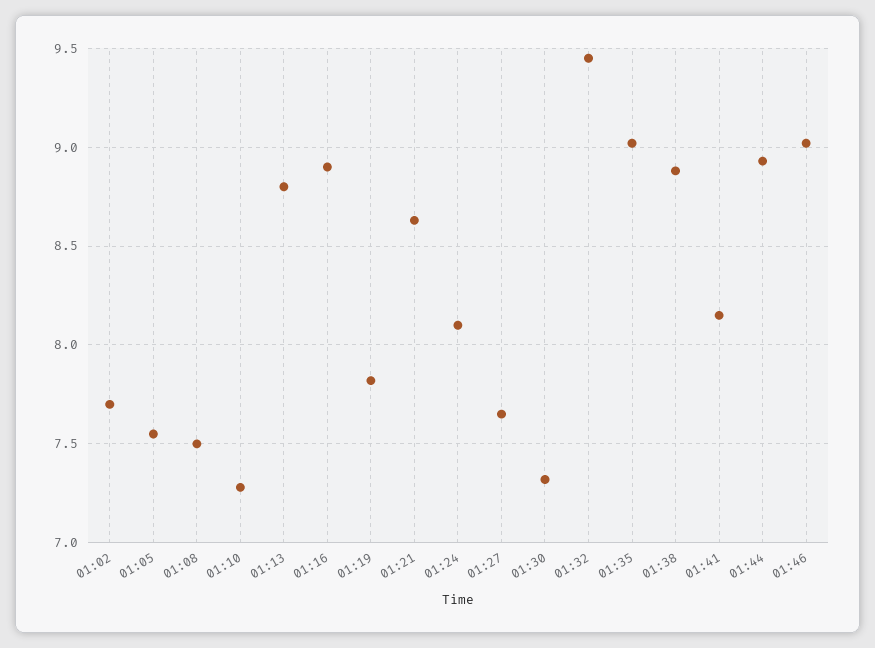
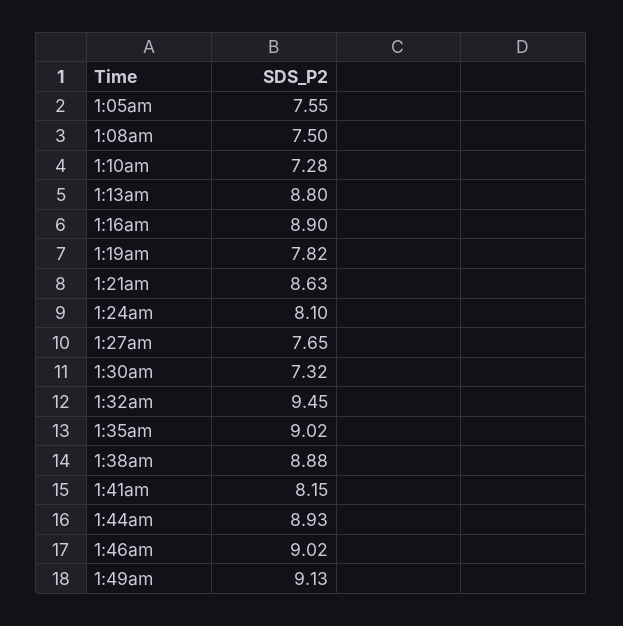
01:02: 7.7 -> none
1:49am: none -> 9.13

